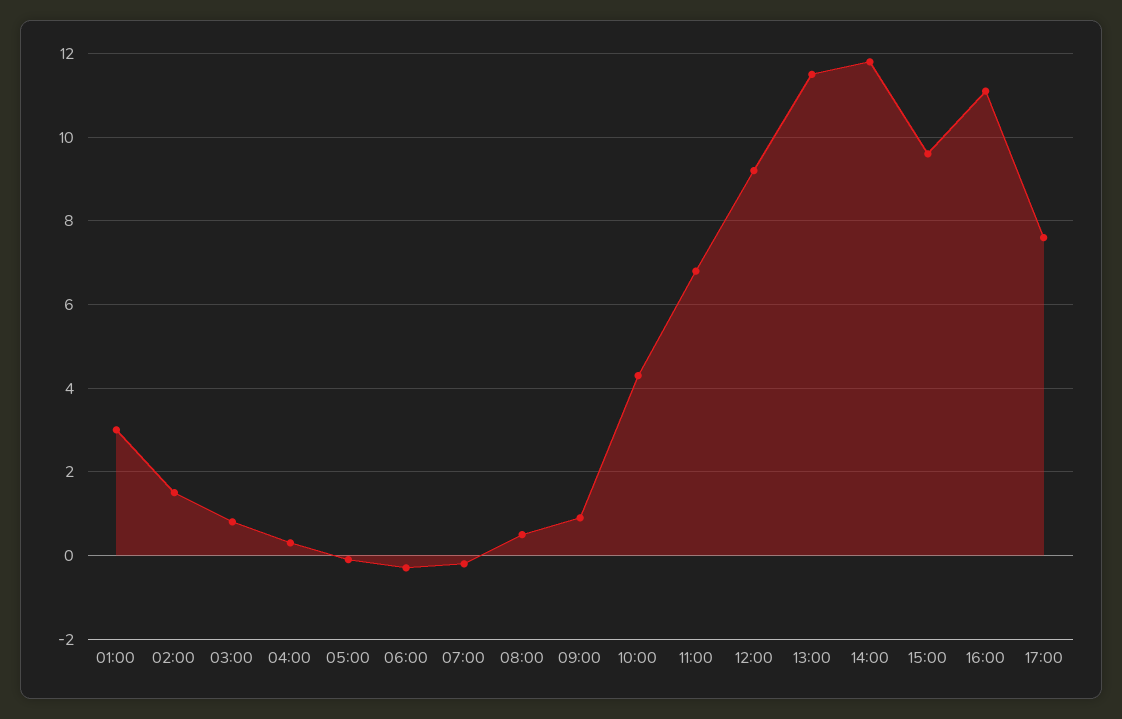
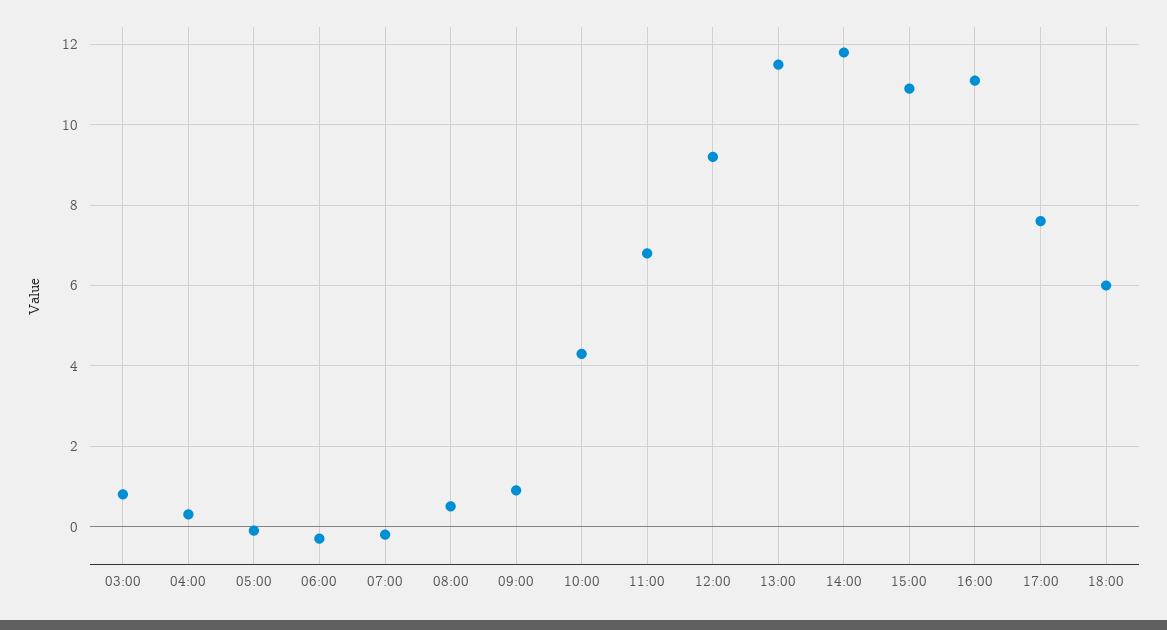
01:00: 3 -> none
02:00: 1.5 -> none
15:00: 9.5 -> 11
18:00: none -> 6

